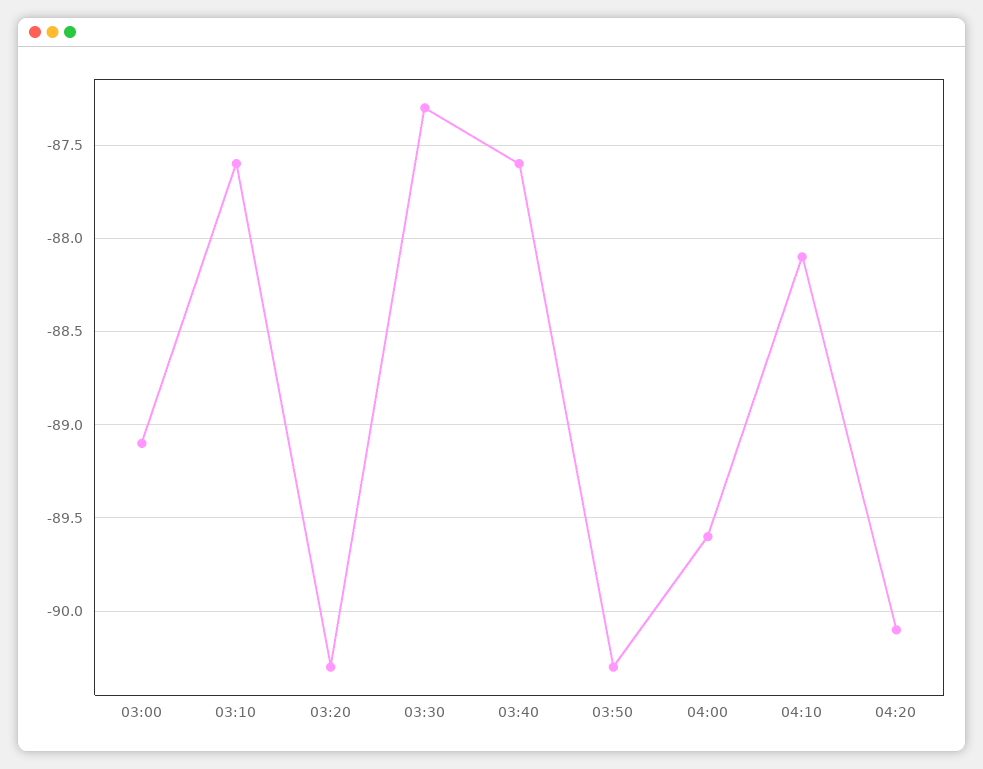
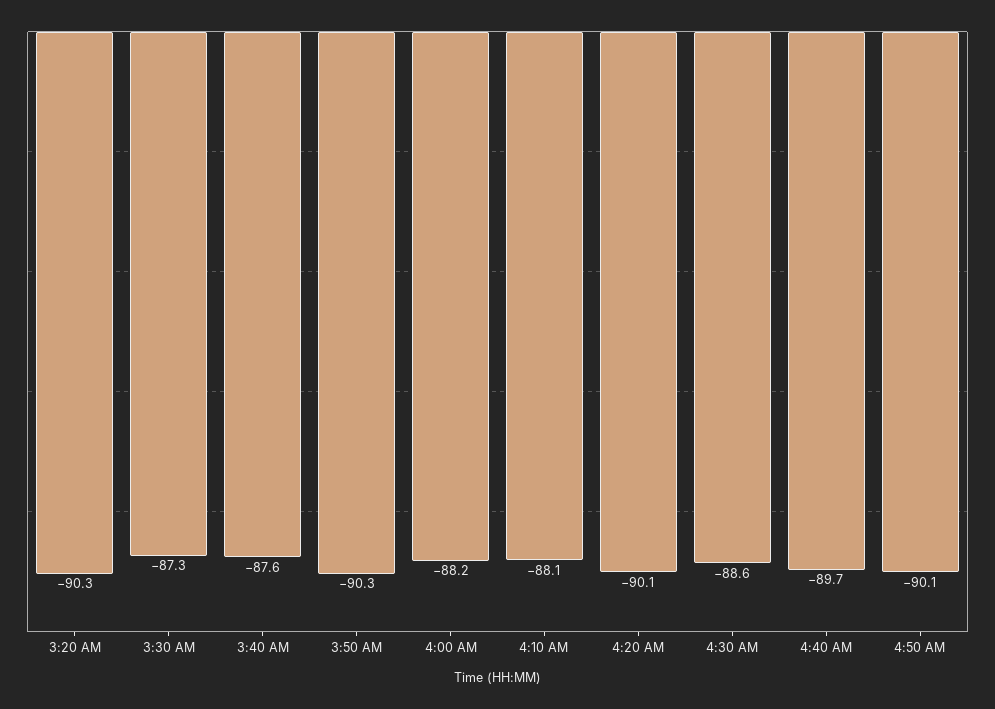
03:00: -89.1 -> none
03:10: -87.6 -> none
04:00: -89.6 -> -88.2
4:30 AM: none -> -88.6
4:40 AM: none -> -89.7
4:50 AM: none -> -90.1

